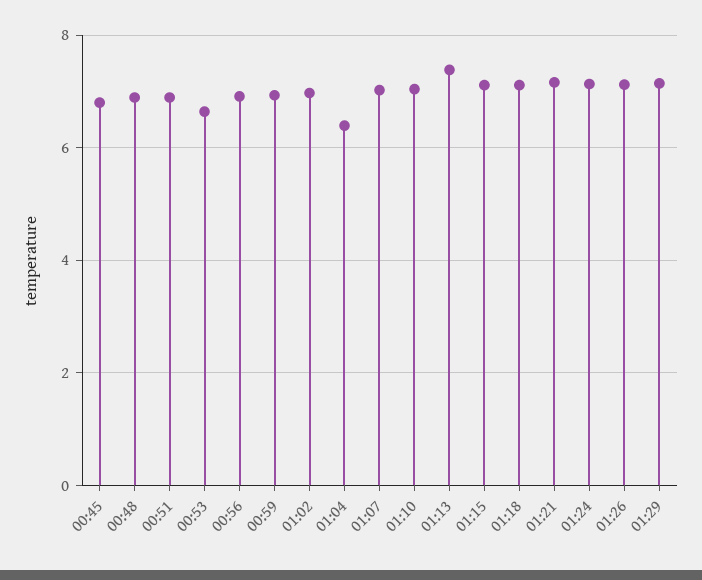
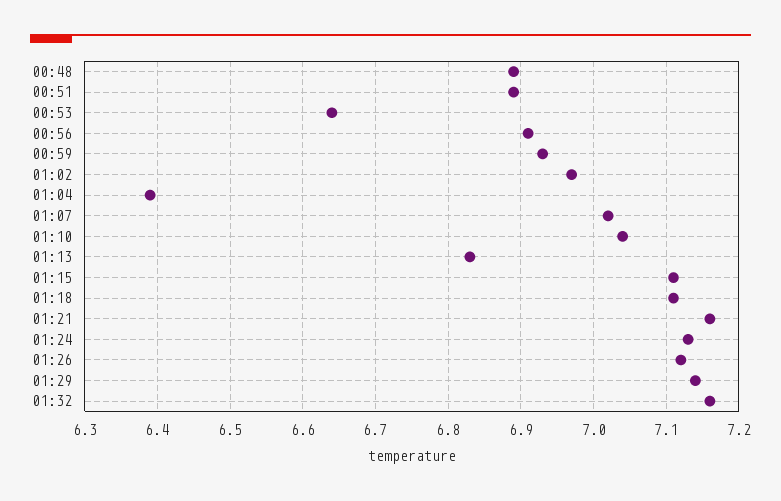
00:45: 6.8 -> none
01:13: 7.4 -> 6.83
01:32: none -> 7.16

